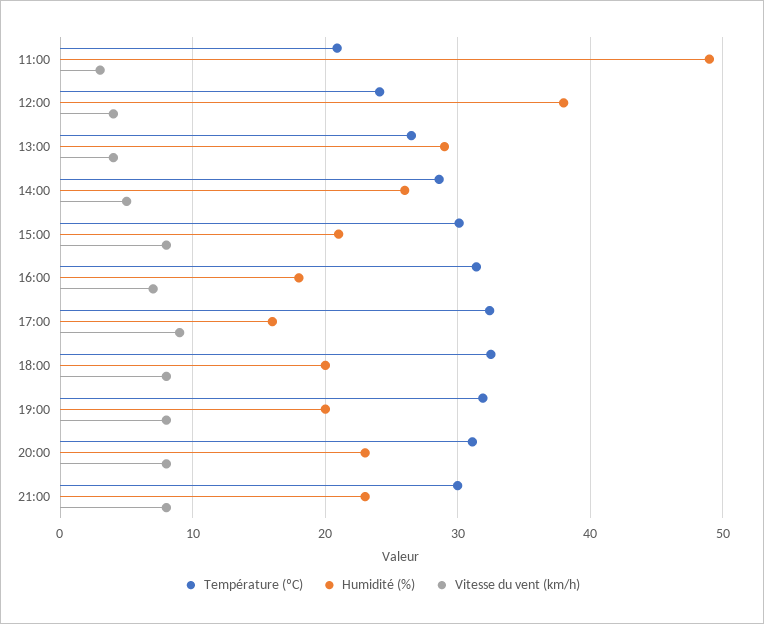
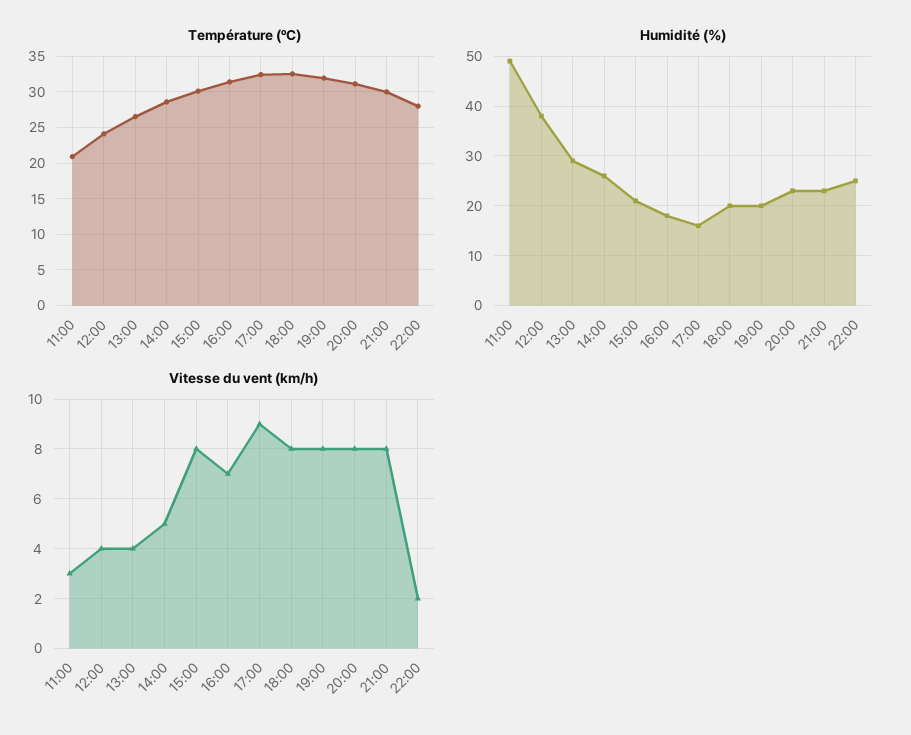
Température (ºC), 22:00: none -> 28
Humidité (%), 22:00: none -> 25
Vitesse du vent (km/h), 22:00: none -> 2

